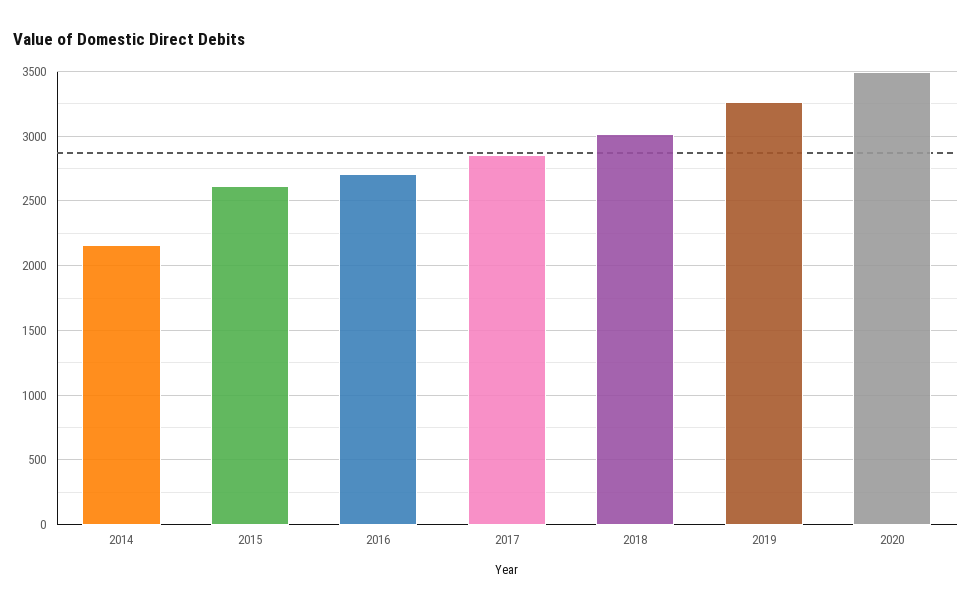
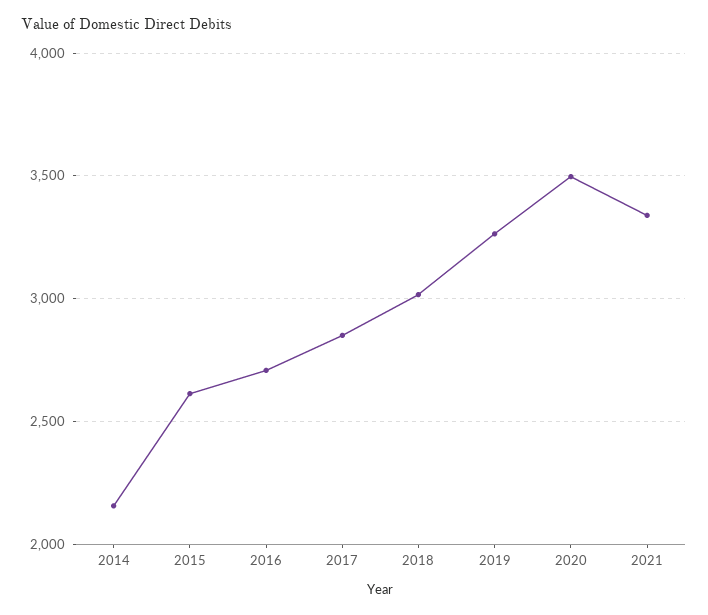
2021: none -> 3350

